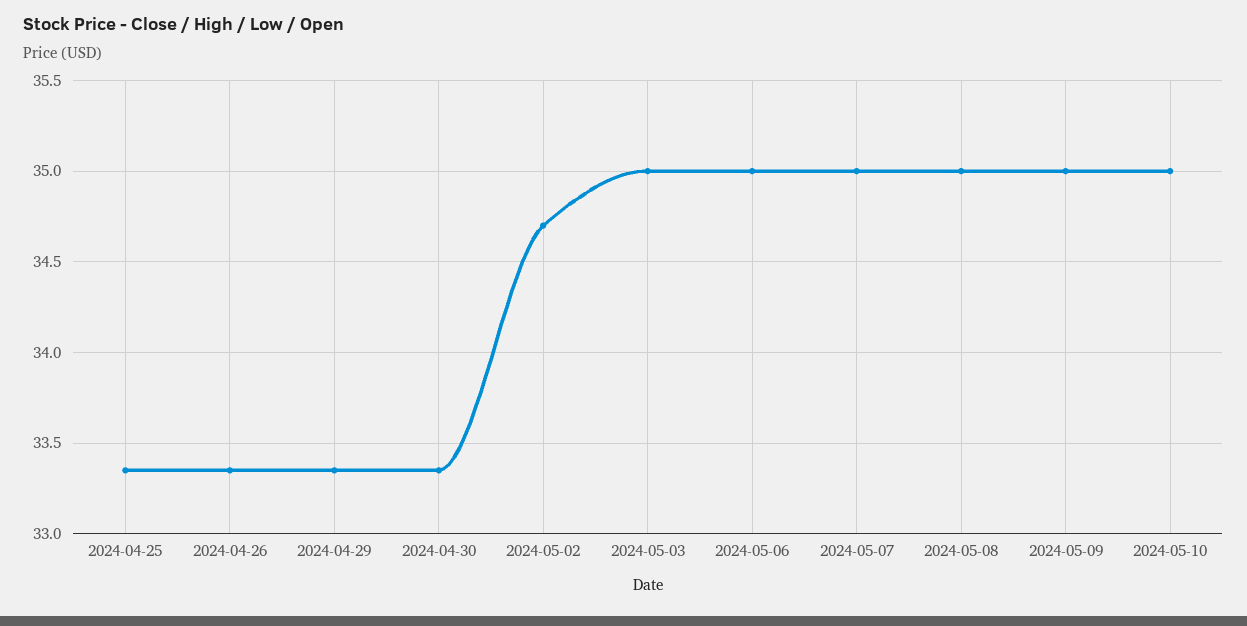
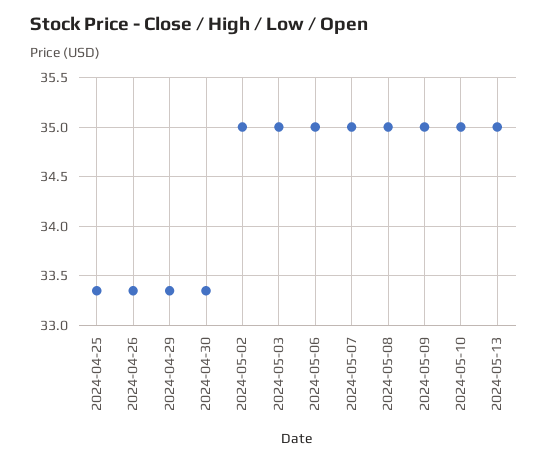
2024-05-02: 34.7 -> 35
2024-05-13: none -> 35

